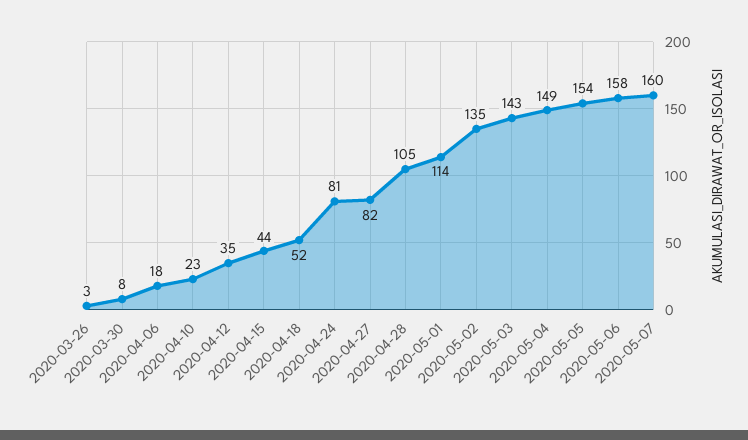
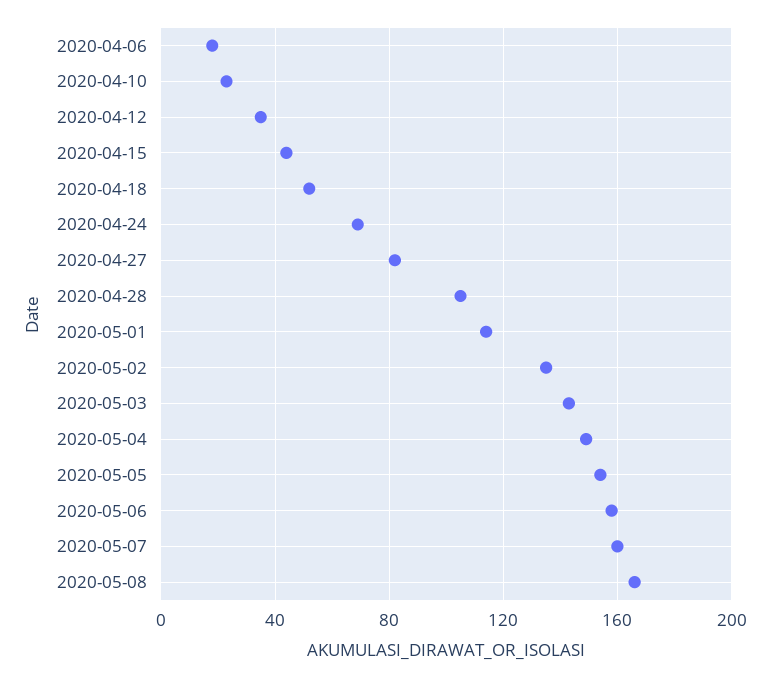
2020-03-26: 3 -> none
2020-03-30: 8 -> none
2020-04-24: 81 -> 70
2020-05-08: none -> 165

